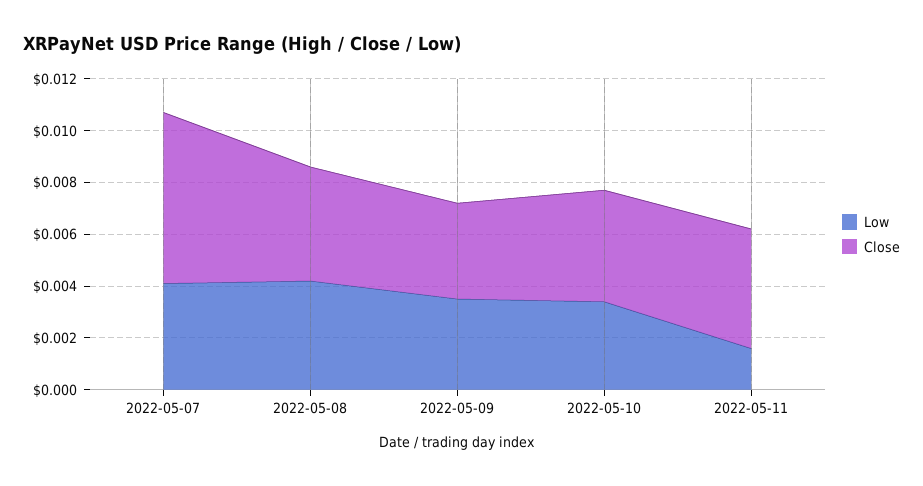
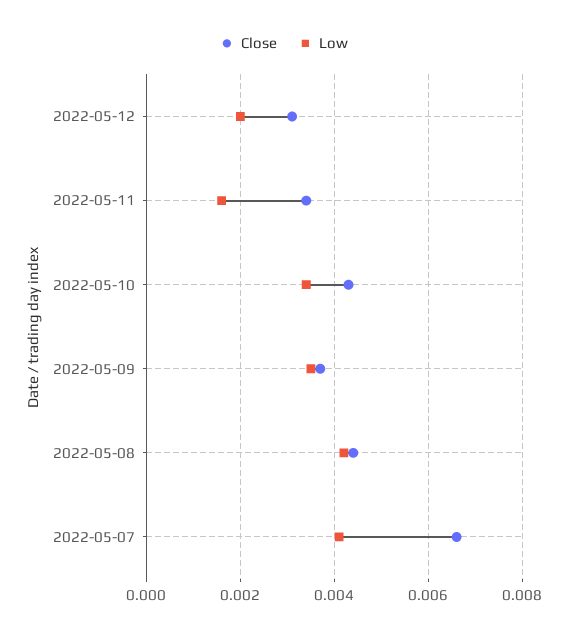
Close, 2022-05-11: 0.0045 -> 0.0035
Close, 2022-05-12: none -> 0.003
Low, 2022-05-12: none -> 0.002

